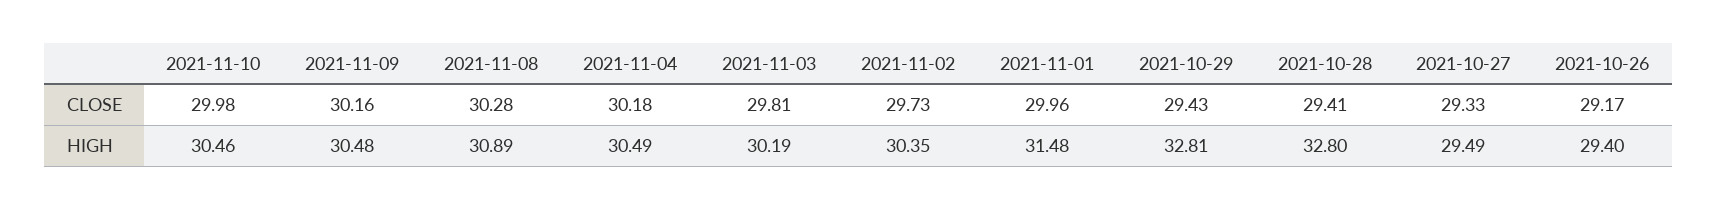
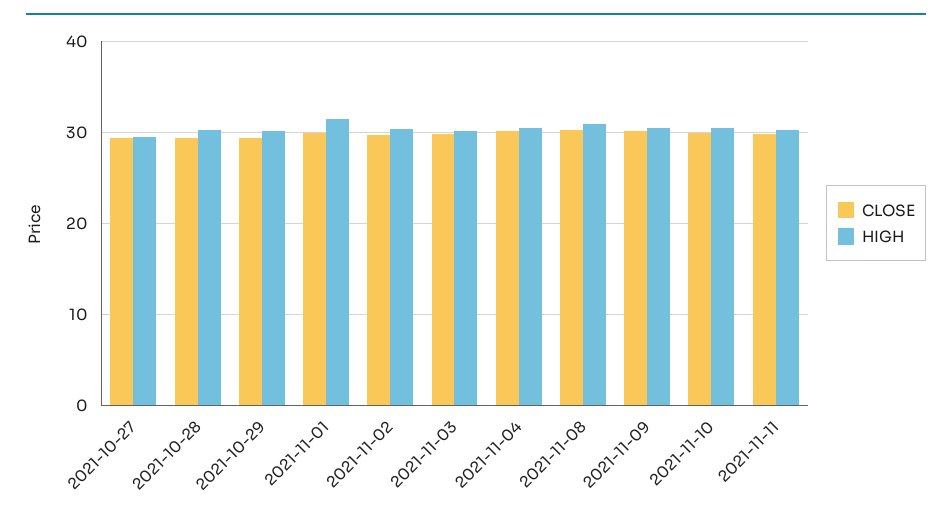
CLOSE, 2021-10-26: 29.17 -> none
HIGH, 2021-10-29: 32.81 -> 30
HIGH, 2021-10-28: 32.8 -> 30
HIGH, 2021-10-26: 29.4 -> none
CLOSE, 2021-11-11: none -> 30
HIGH, 2021-11-11: none -> 30

